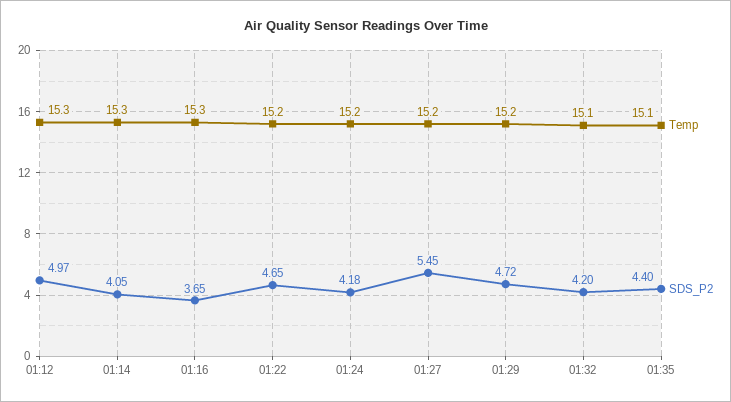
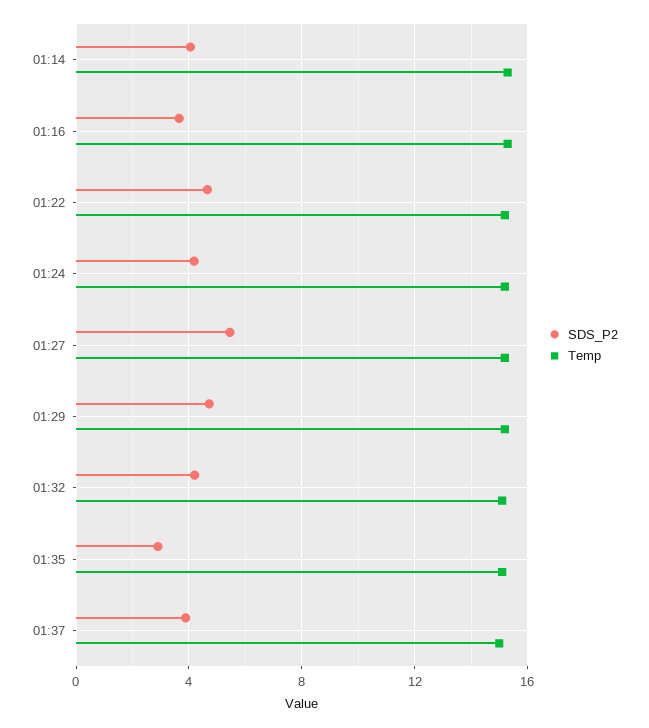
Temp, 01:12: 15.3 -> none
SDS_P2, 01:12: 4.97 -> none
SDS_P2, 01:35: 4.4 -> 3
SDS_P2, 01:37: none -> 4
Temp, 01:37: none -> 15

